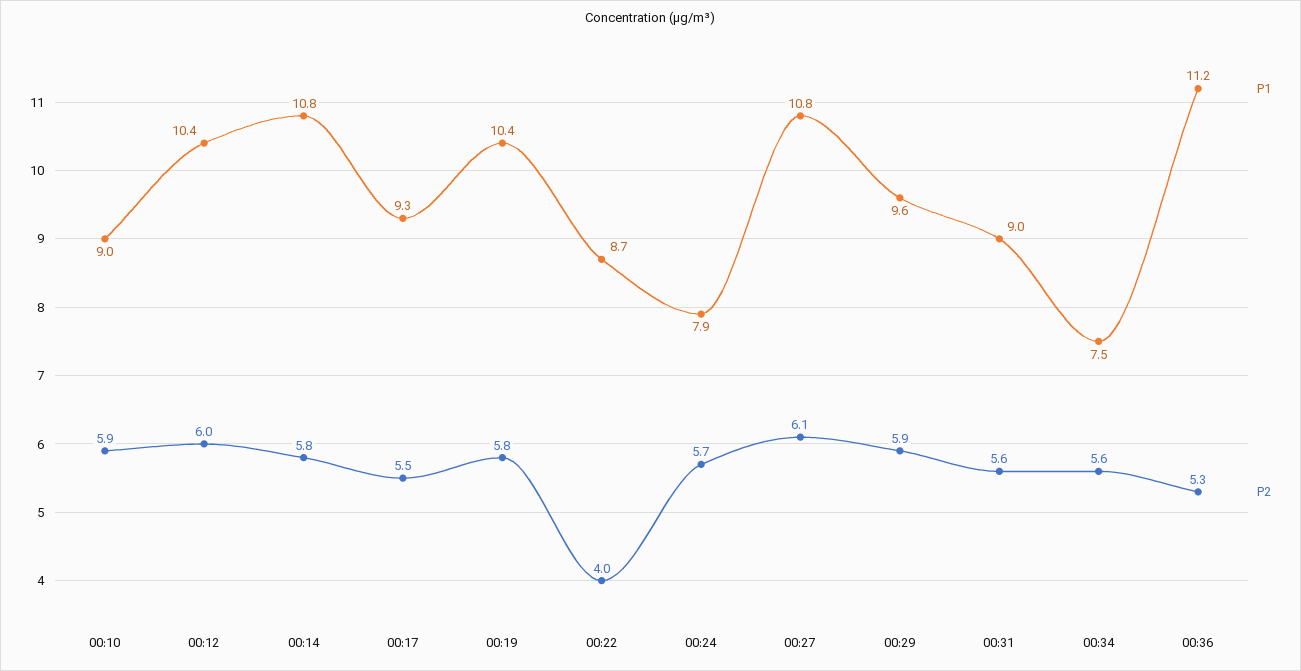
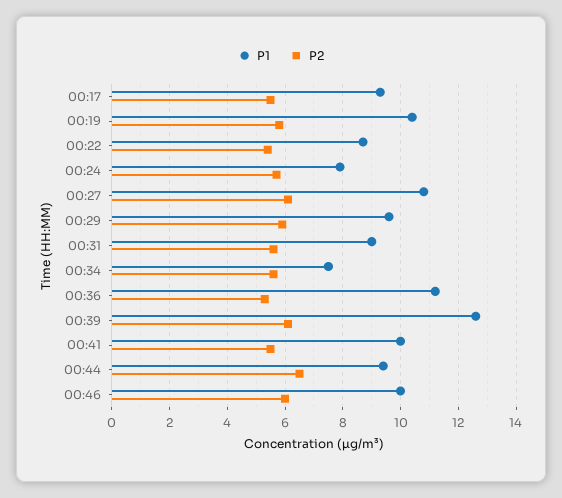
P1, 00:10: 9 -> none
P2, 00:10: 5.9 -> none
P1, 00:12: 10.4 -> none
P2, 00:12: 6 -> none
P1, 00:14: 10.8 -> none
P2, 00:14: 5.8 -> none
P2, 00:22: 4 -> 5.5
P1, 00:39: none -> 12.5
P2, 00:39: none -> 6
P1, 00:41: none -> 10
P2, 00:41: none -> 5.5
P1, 00:44: none -> 9.5
P2, 00:44: none -> 6.5
P1, 00:46: none -> 10
P2, 00:46: none -> 6

